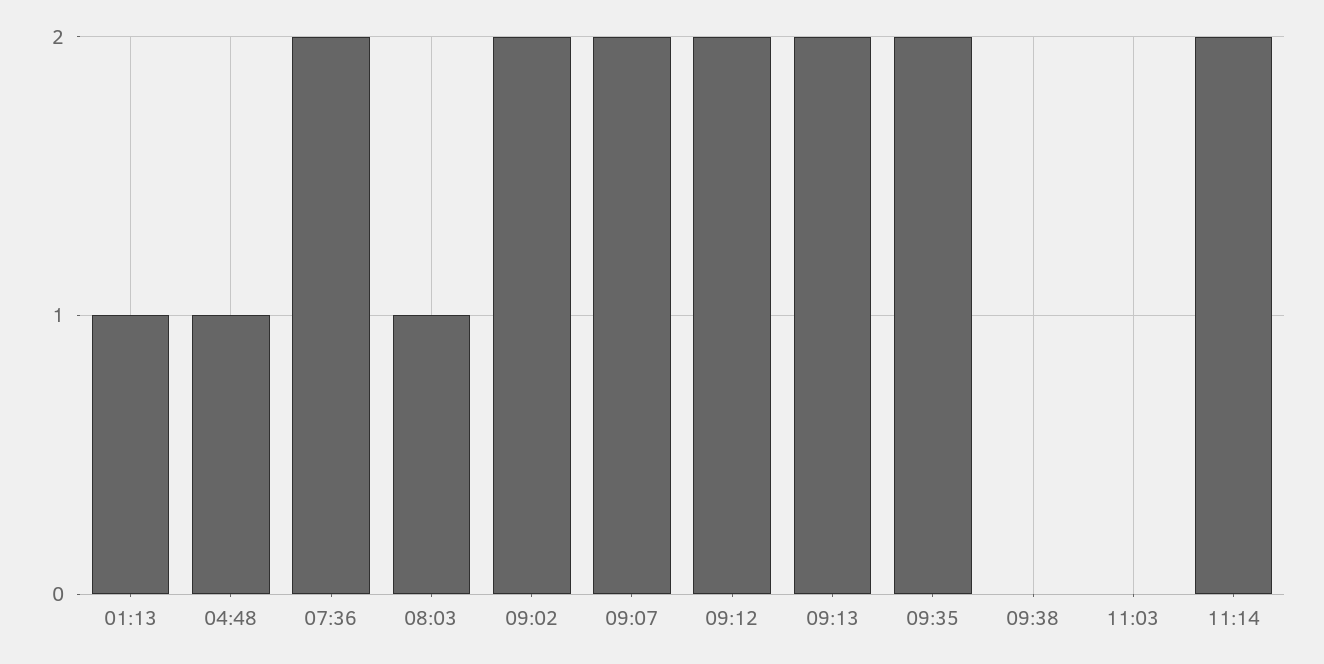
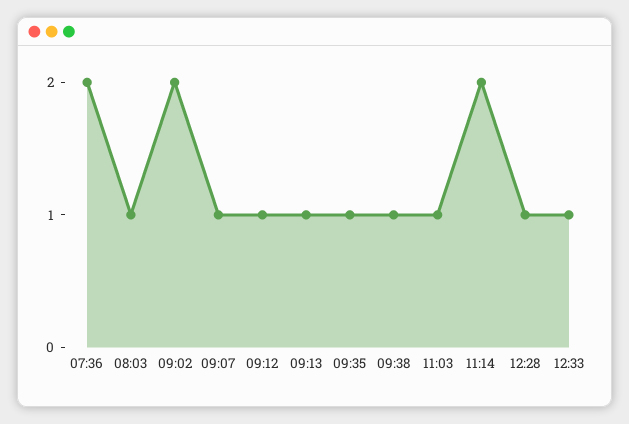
01:13: 1 -> none
04:48: 1 -> none
09:07: 2 -> 1
09:12: 2 -> 1
09:13: 2 -> 1
09:35: 2 -> 1
09:38: 0 -> 1
11:03: 0 -> 1
12:28: none -> 1
12:33: none -> 1

